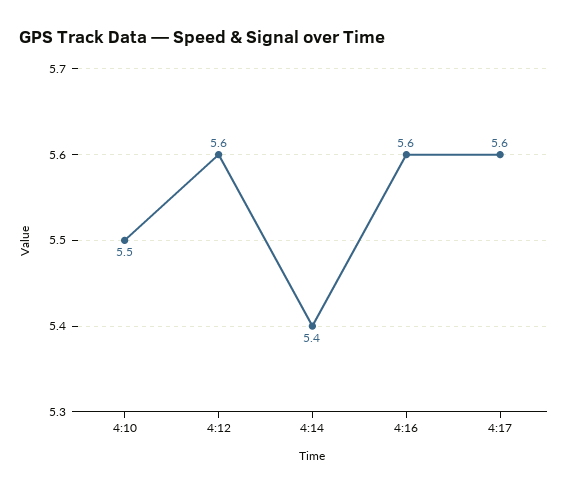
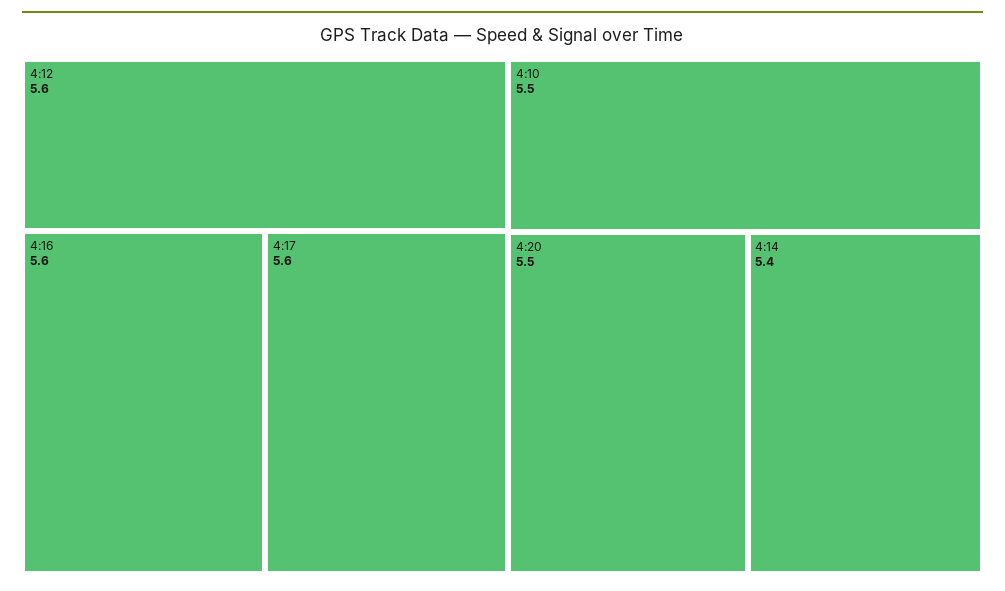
4:20: none -> 5.5

